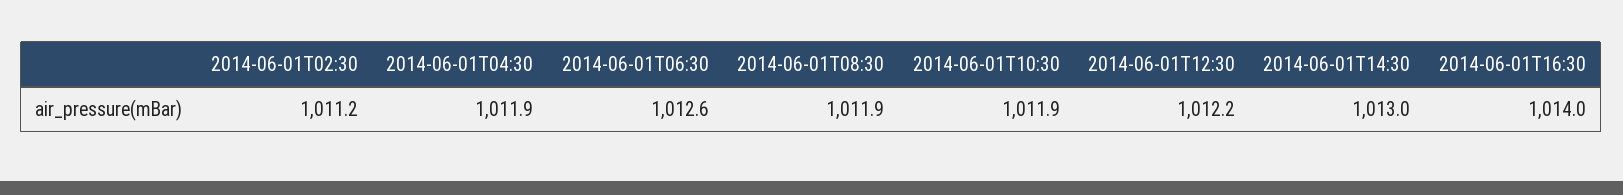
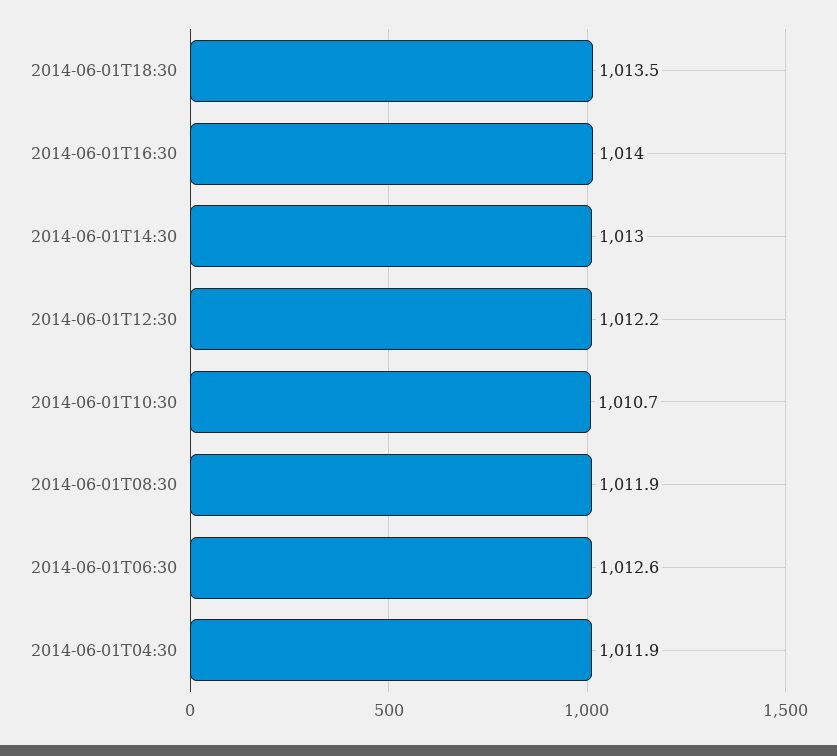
2014-06-01T02:30: 1011.2 -> none
2014-06-01T10:30: 1011.9 -> 1010.7
2014-06-01T18:30: none -> 1013.5

